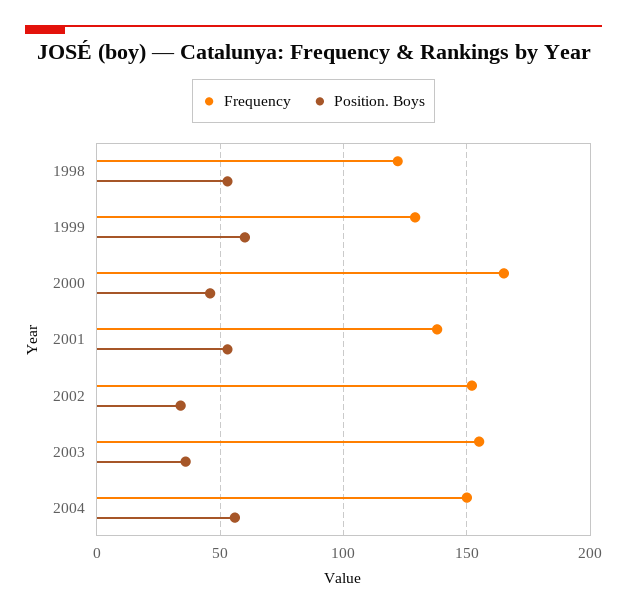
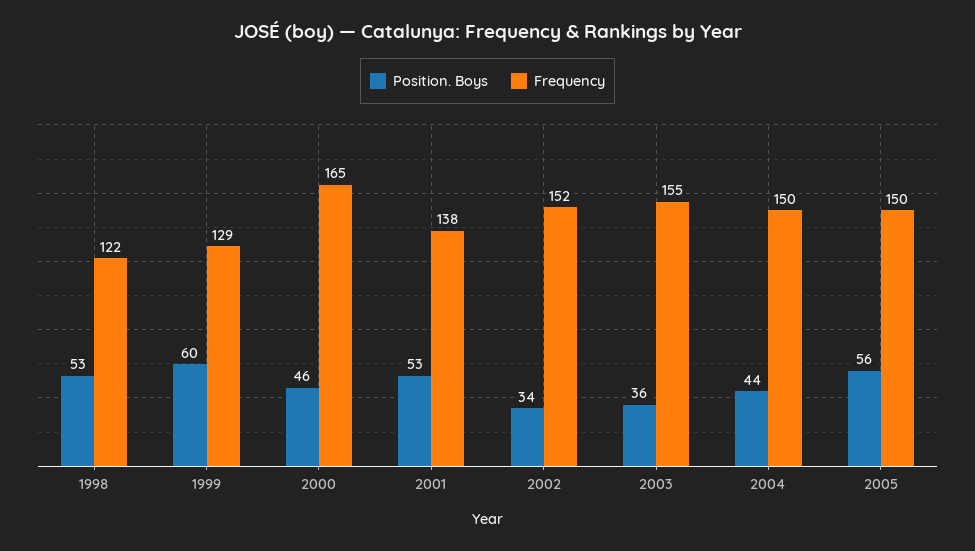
Position. Boys, 2004: 55 -> 44
Position. Boys, 2005: none -> 56
Frequency, 2005: none -> 150

